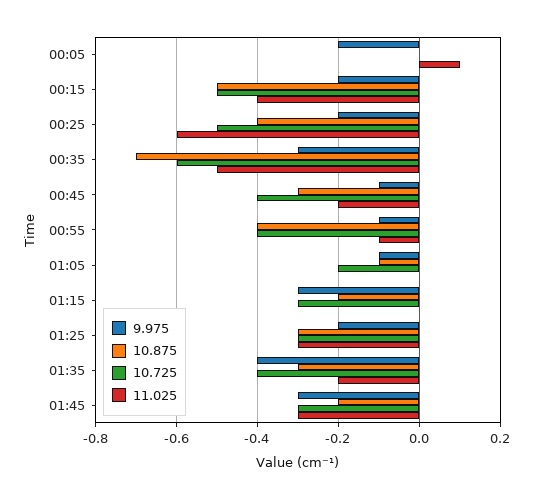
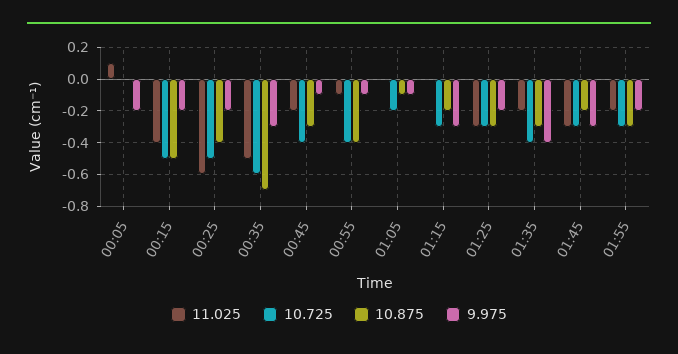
11.025, 01:55: none -> -0.2
10.725, 01:55: none -> -0.3
10.875, 01:55: none -> -0.3
9.975, 01:55: none -> -0.2

